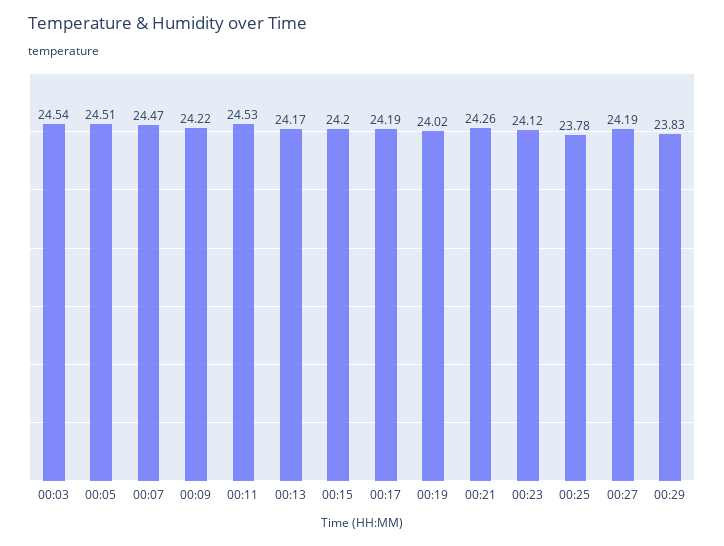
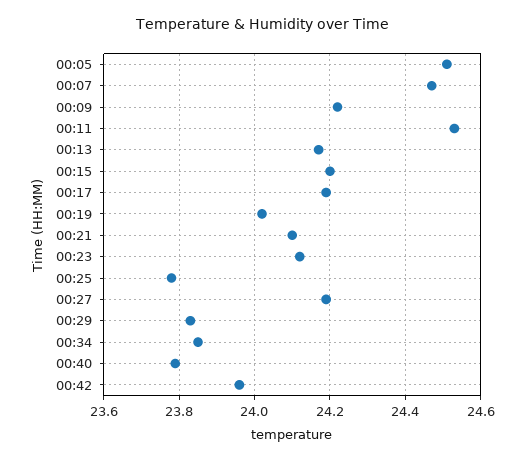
00:03: 24.54 -> none
00:21: 24.26 -> 24.1
00:34: none -> 23.85
00:40: none -> 23.8
00:42: none -> 23.95

